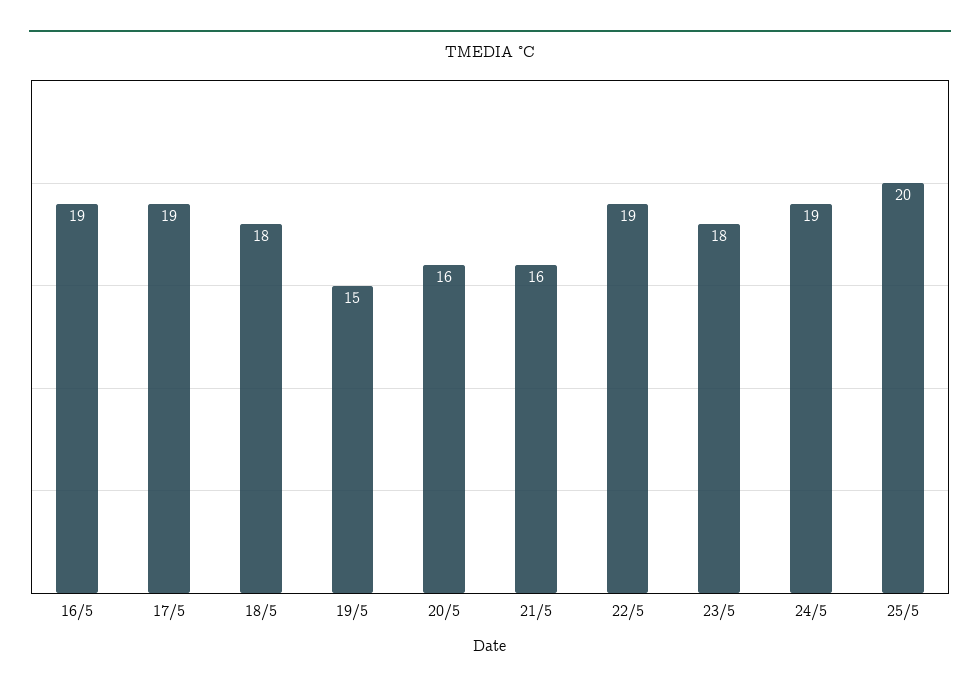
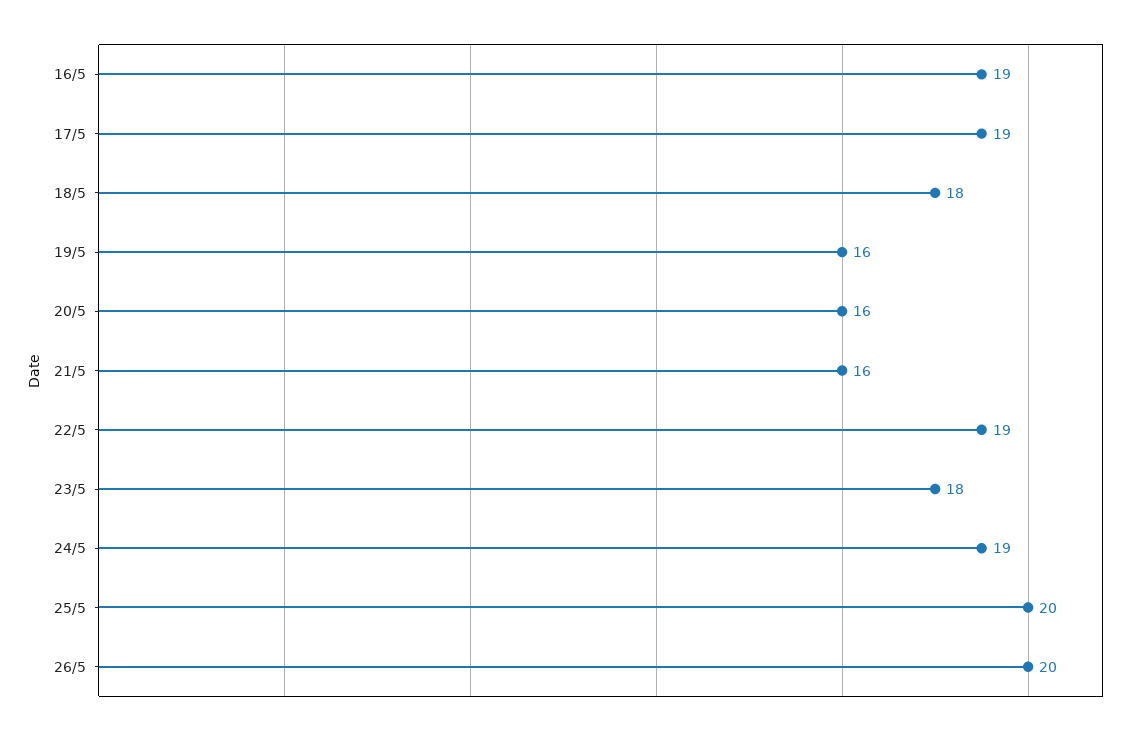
19/5: 15 -> 16
26/5: none -> 20

